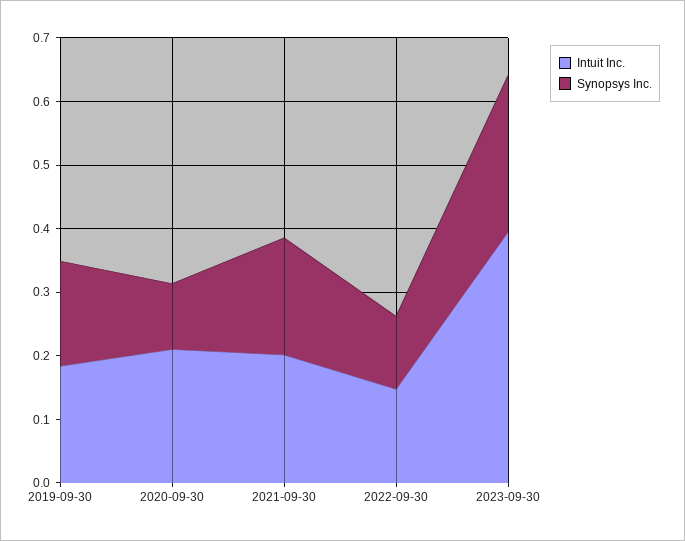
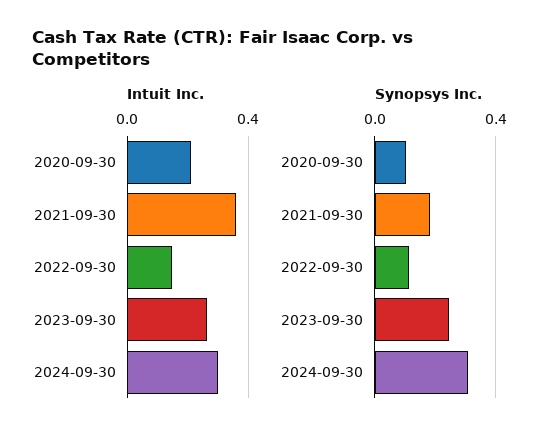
Intuit Inc., 2019-09-30: 0.18 -> none
Synopsys Inc., 2019-09-30: 0.16 -> none
Intuit Inc., 2021-09-30: 0.2 -> 0.35
Intuit Inc., 2023-09-30: 0.4 -> 0.25
Intuit Inc., 2024-09-30: none -> 0.3
Synopsys Inc., 2024-09-30: none -> 0.3

